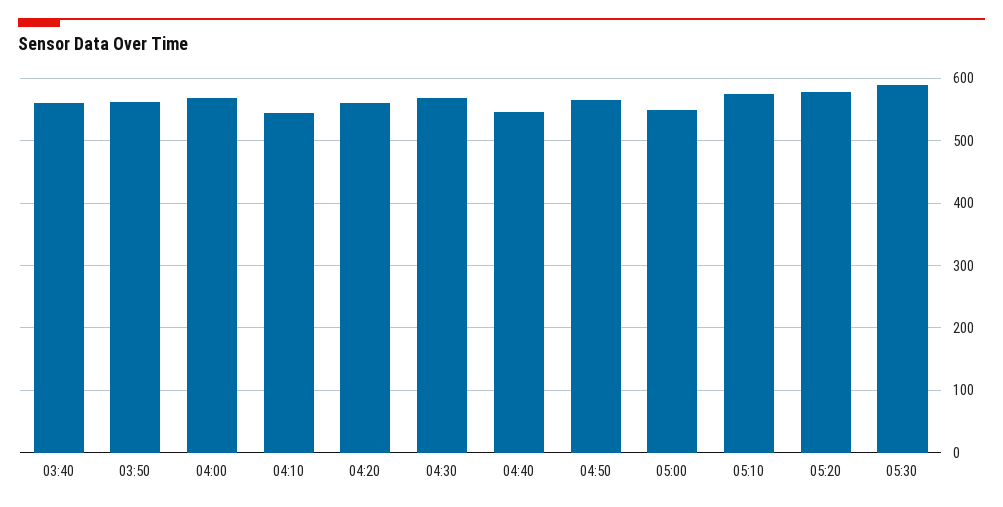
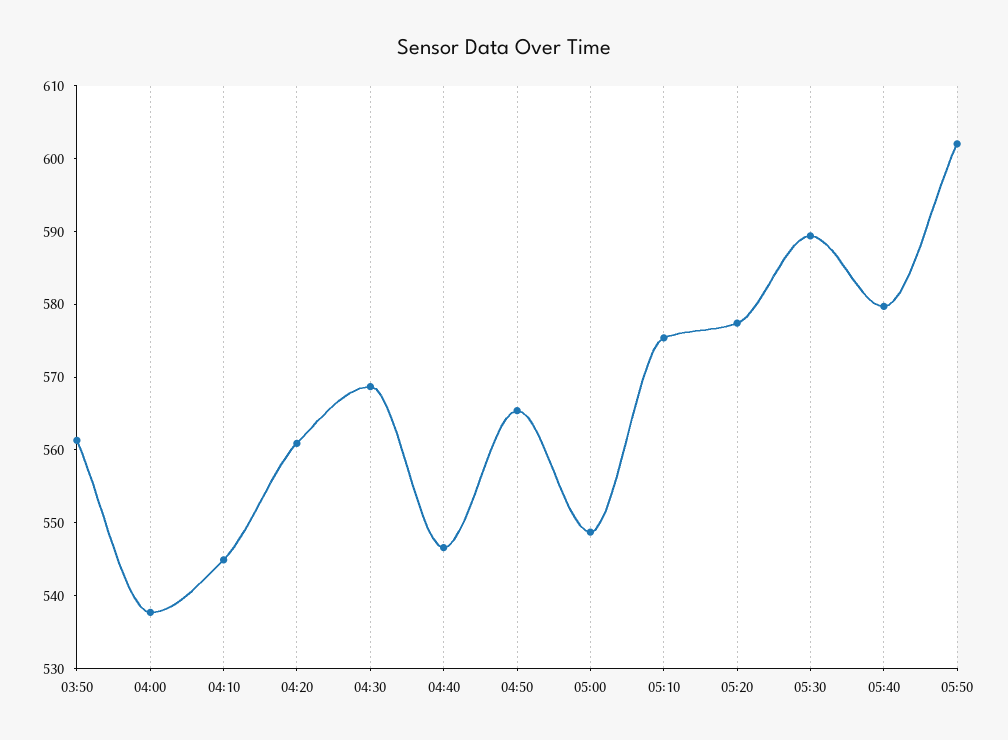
03:40: 560 -> none
04:00: 570 -> 538
05:40: none -> 580
05:50: none -> 602

